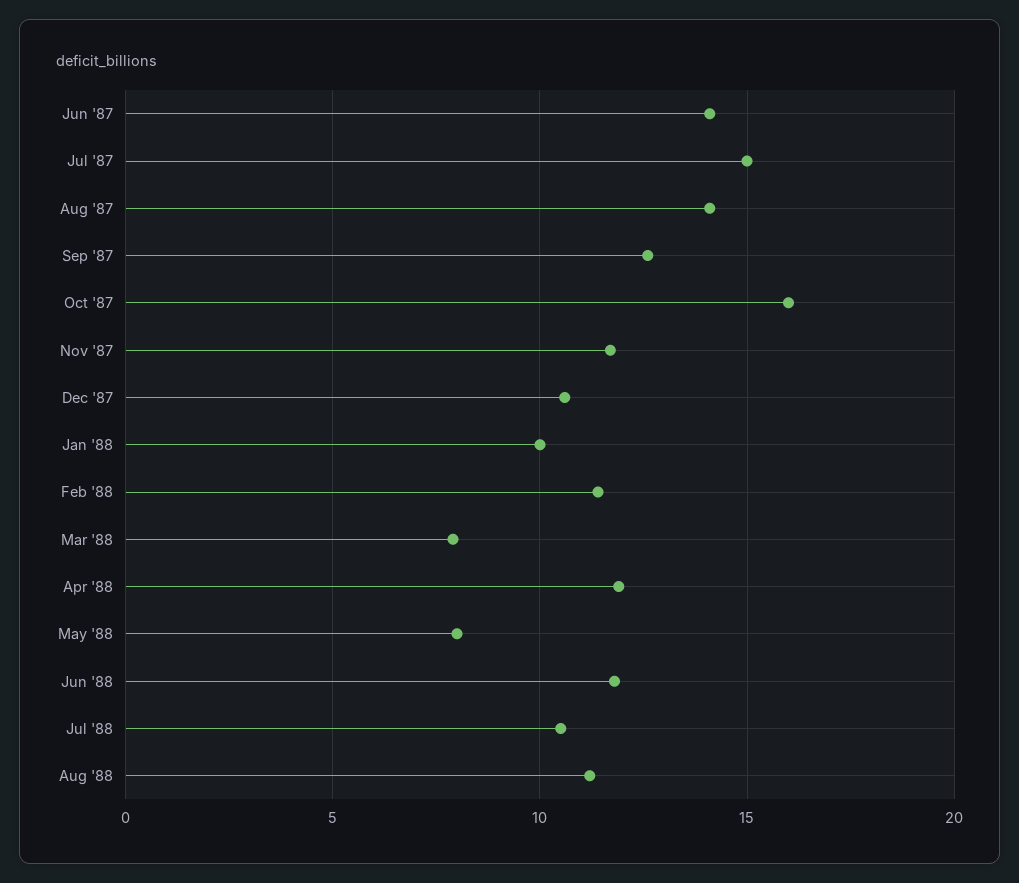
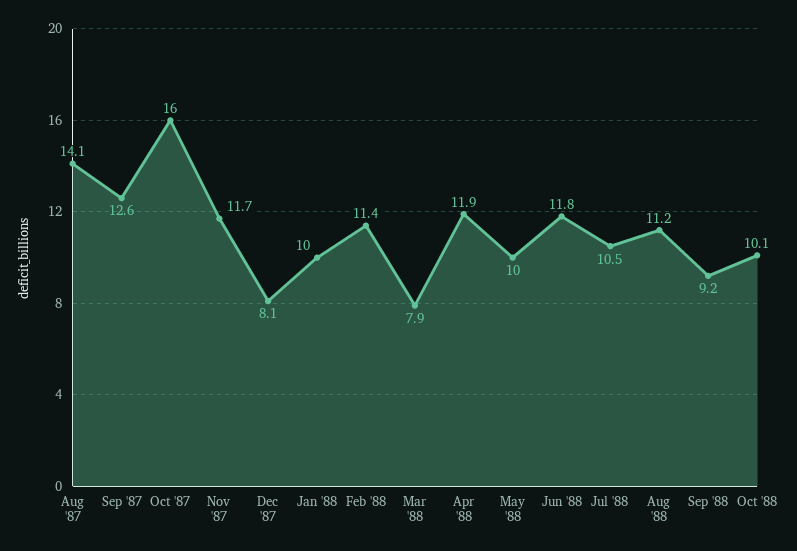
Jun '87: 14 -> none
Jul '87: 15 -> none
Dec '87: 10.5 -> 8.1
May '88: 8 -> 10
Sep '88: none -> 9.2
Oct '88: none -> 10.1

